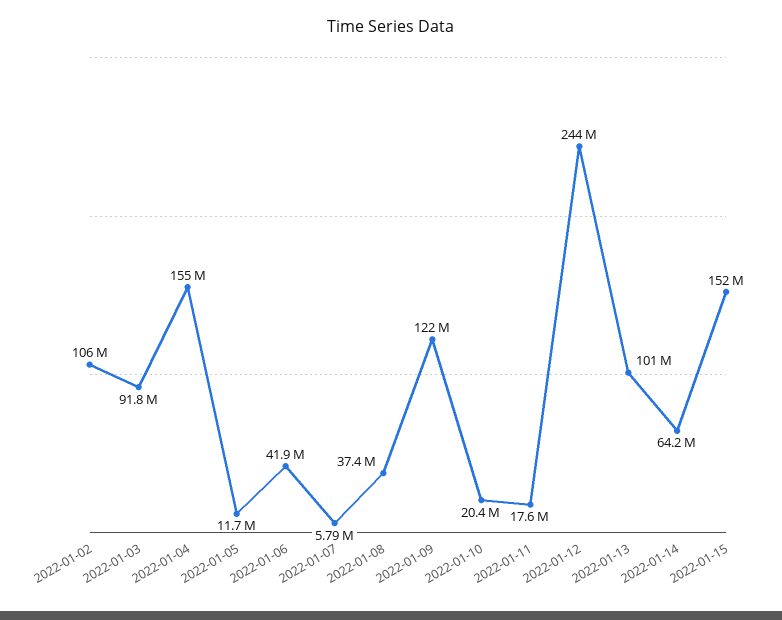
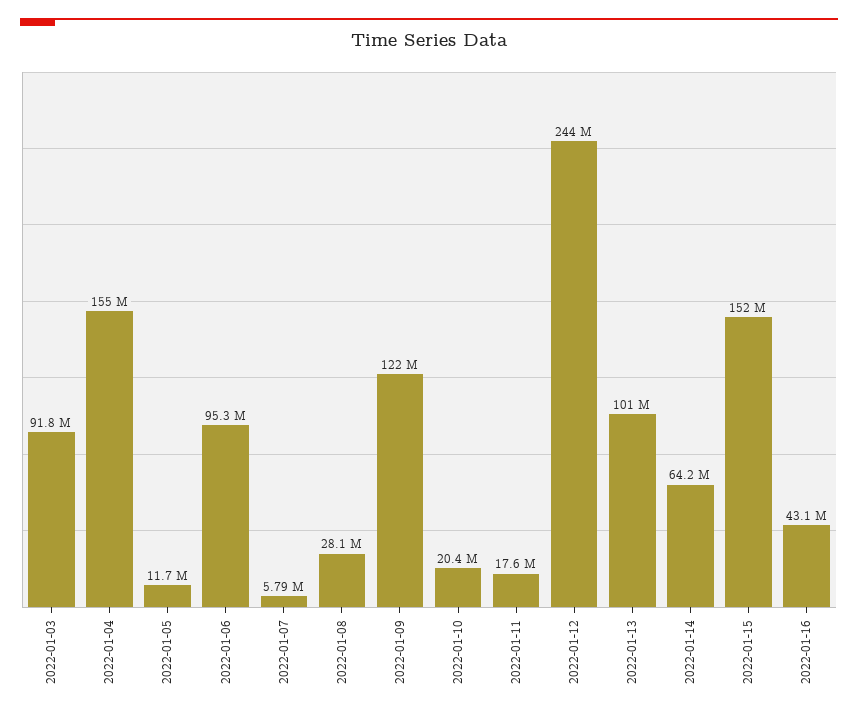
2022-01-02: 106000000 -> none
2022-01-06: 41900000 -> 95300000
2022-01-08: 37400000 -> 28100000
2022-01-16: none -> 43100000

